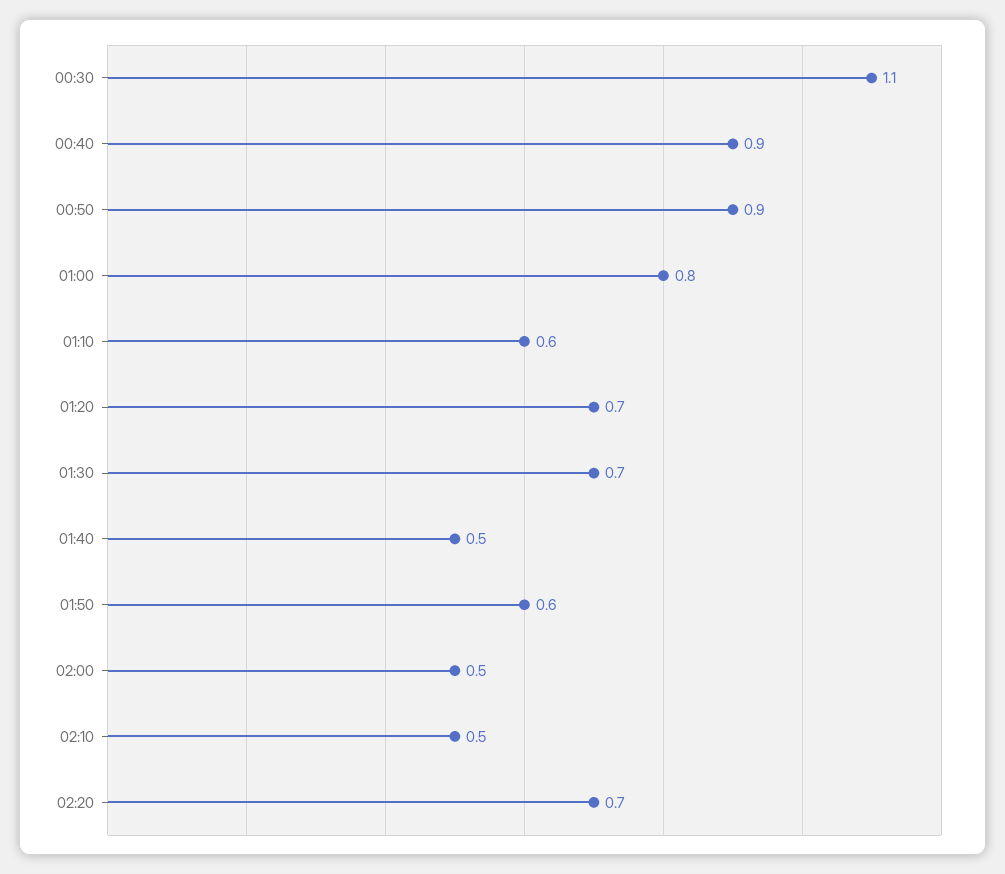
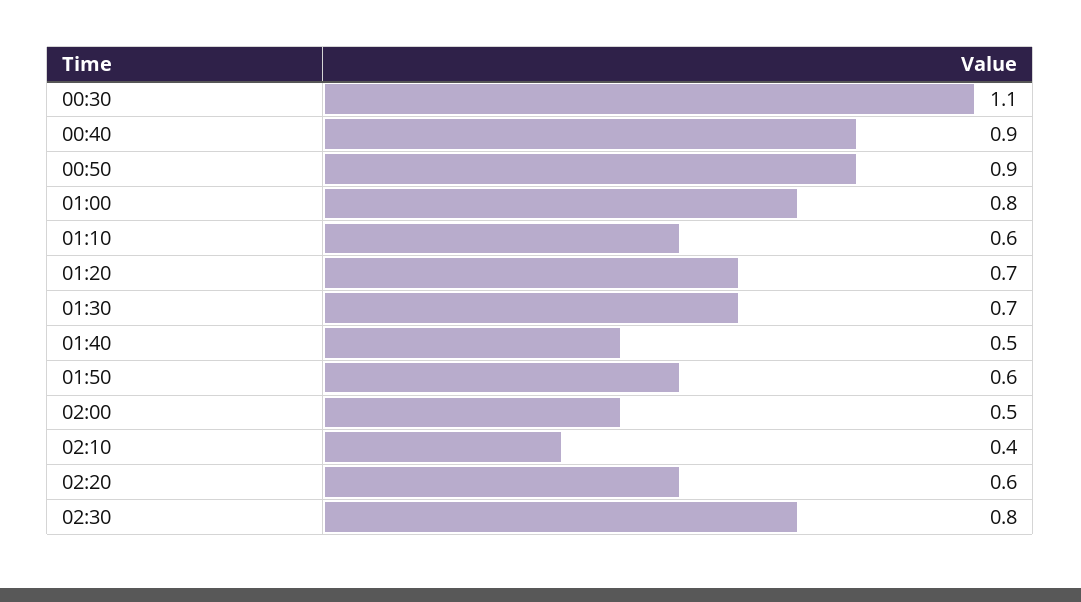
02:10: 0.5 -> 0.4
02:20: 0.7 -> 0.6
02:30: none -> 0.8

